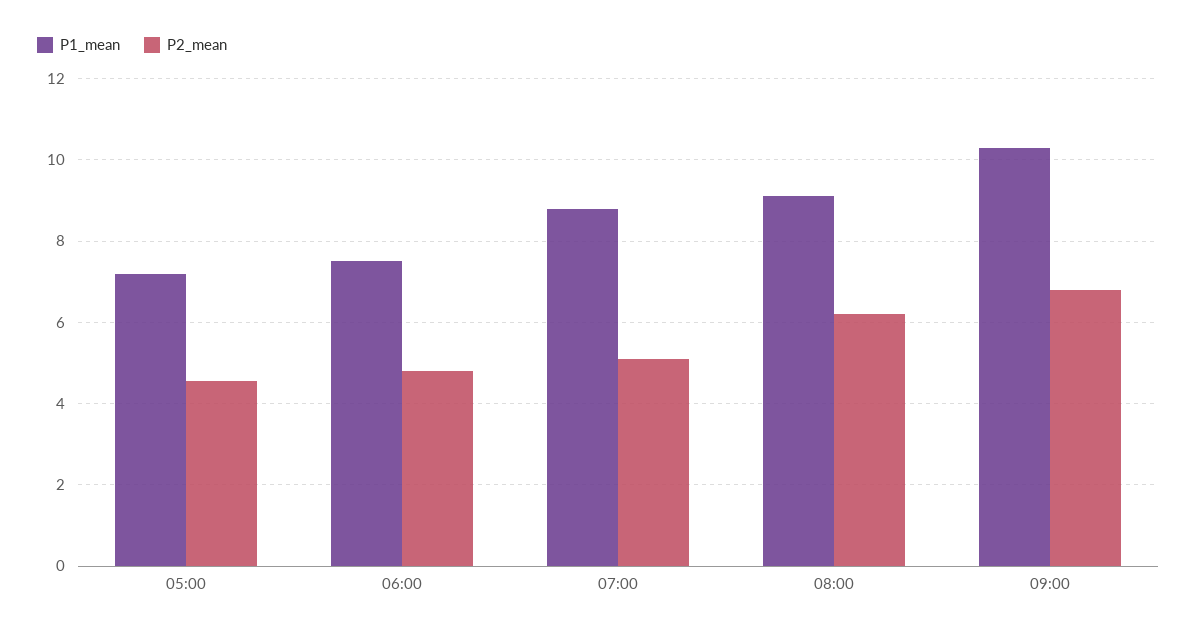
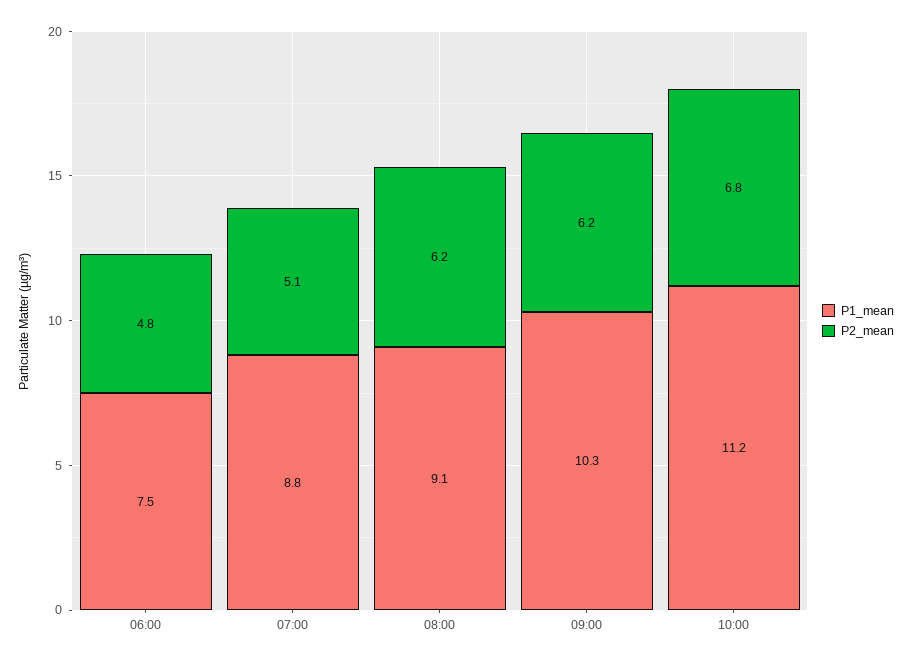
P1_mean, 05:00: 7.2 -> none
P2_mean, 05:00: 4.6 -> none
P2_mean, 09:00: 6.8 -> 6.2
P1_mean, 10:00: none -> 11.2
P2_mean, 10:00: none -> 6.8

